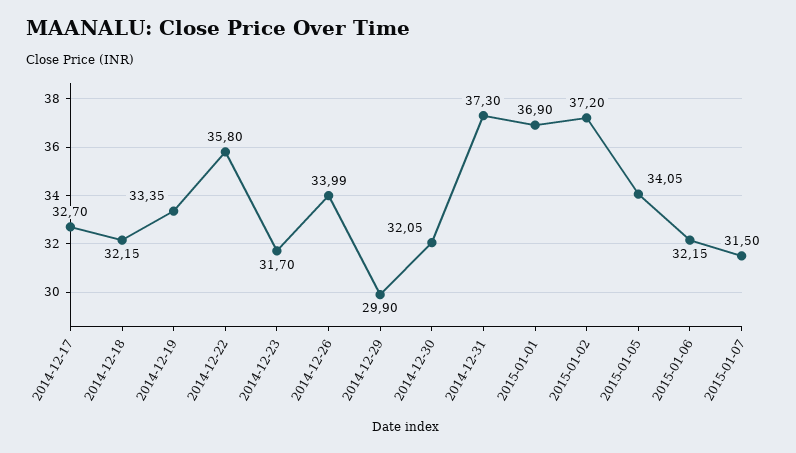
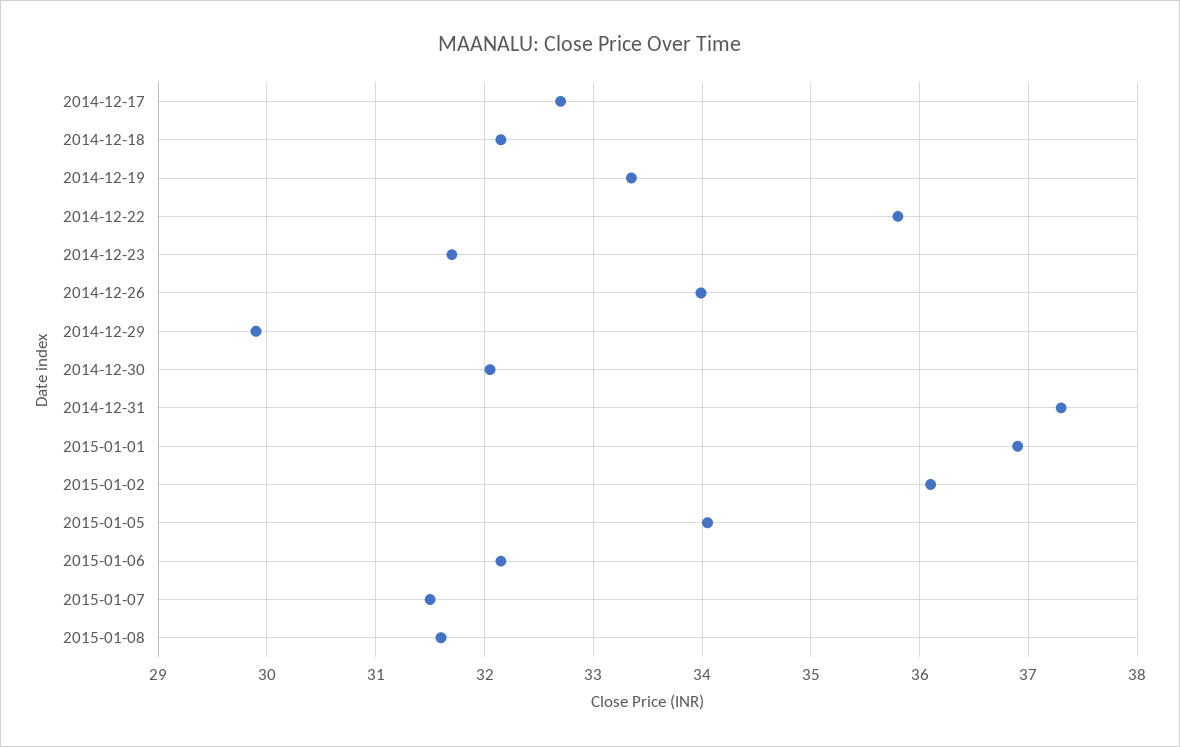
2015-01-02: 37.2 -> 36.1
2015-01-08: none -> 31.6

